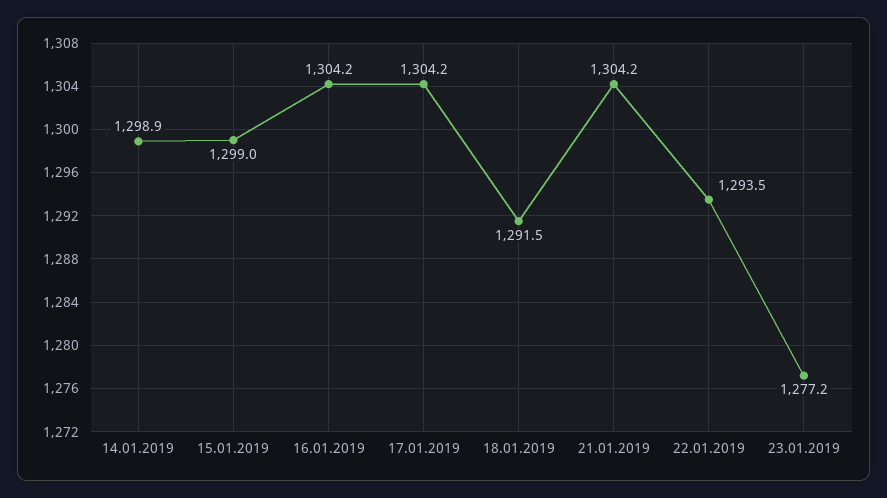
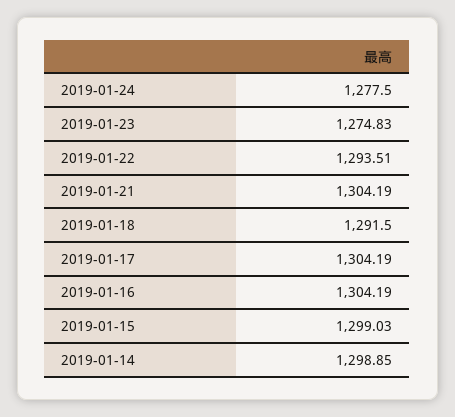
23.01.2019: 1277.2 -> 1274.83
2019-01-24: none -> 1277.5

